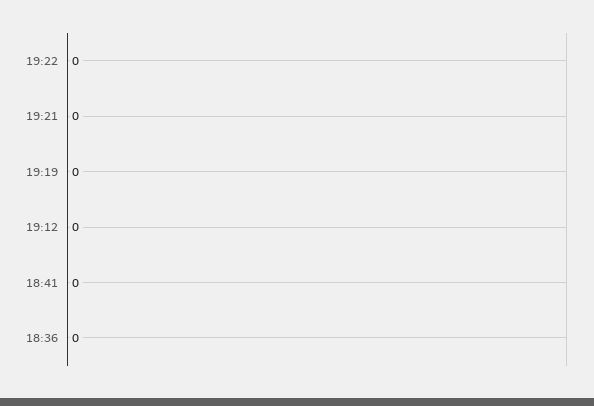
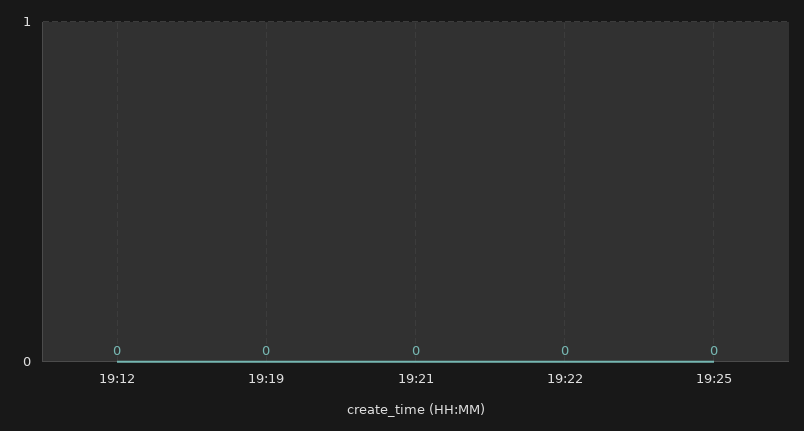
18:41: 0 -> none
18:36: 0 -> none
19:25: none -> 0

